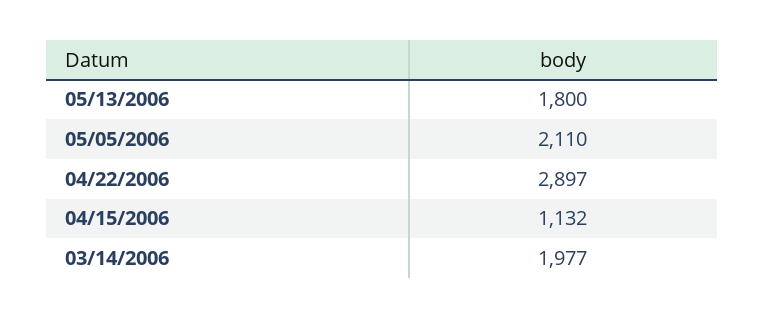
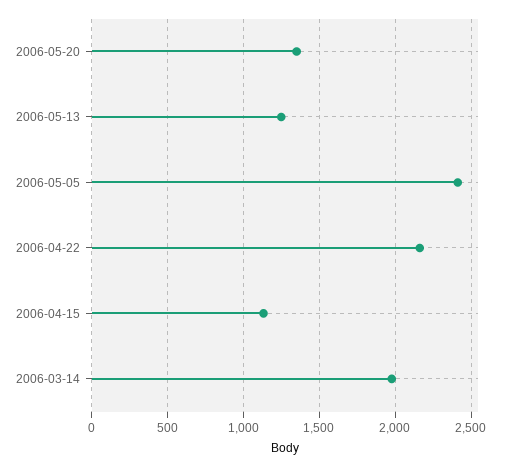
05/13/2006: 1800 -> 1250
05/05/2006: 2110 -> 2400
04/22/2006: 2897 -> 2150
2006-05-20: none -> 1350

